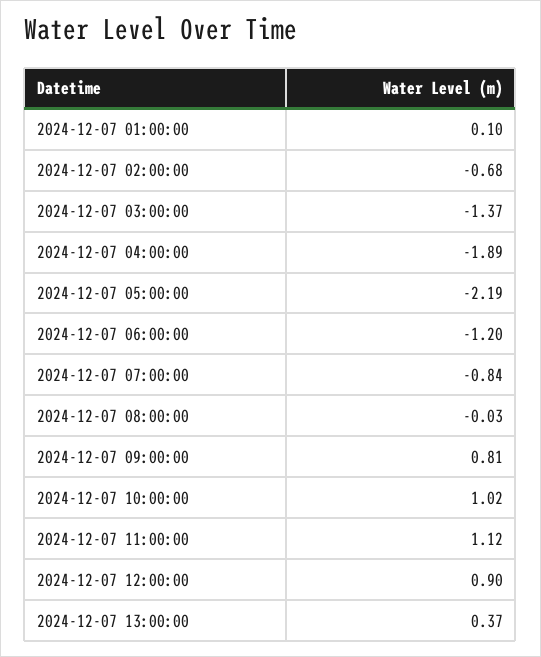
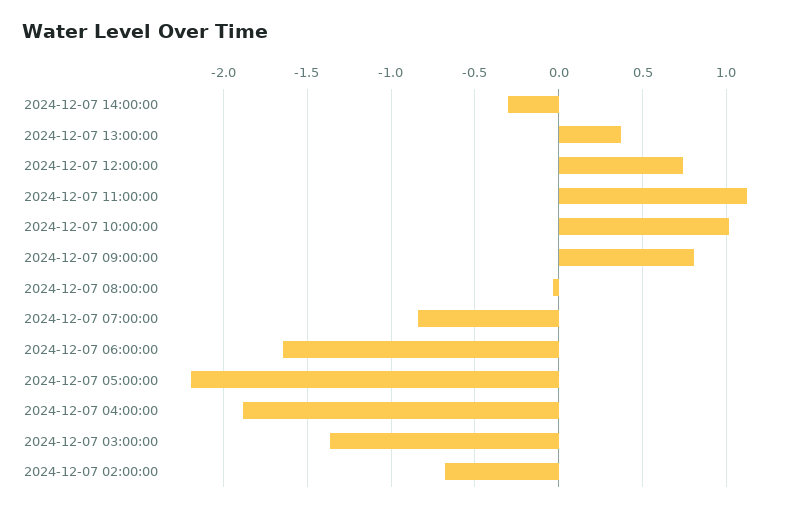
2024-12-07 01:00:00: 0.1 -> none
2024-12-07 06:00:00: -1.2 -> -1.65
2024-12-07 12:00:00: 0.9 -> 0.75
2024-12-07 14:00:00: none -> -0.3

